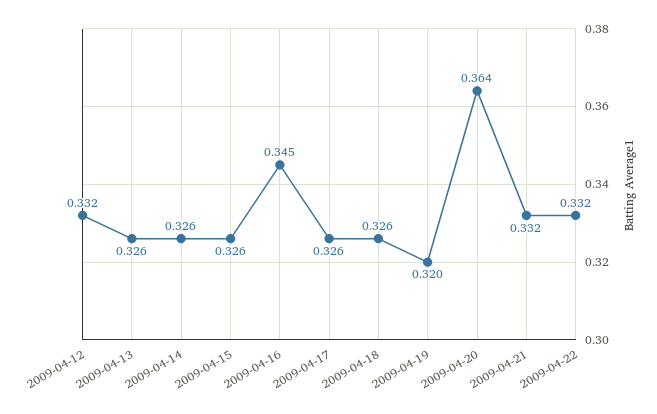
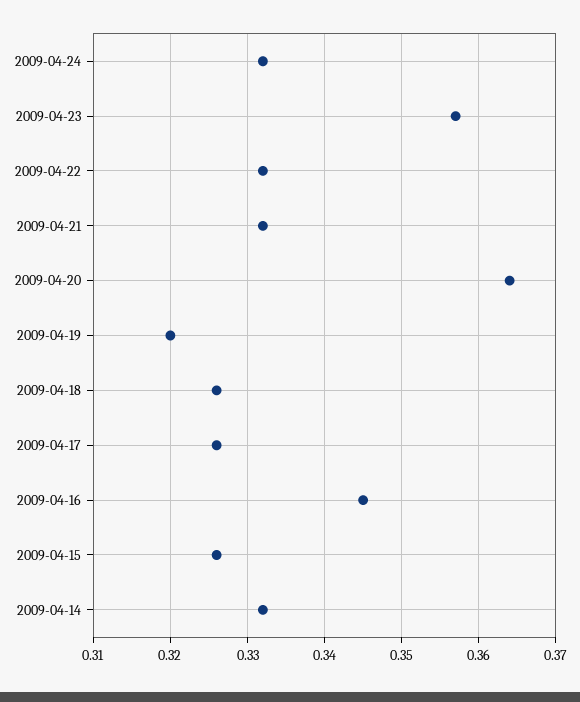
2009-04-12: 0.332 -> none
2009-04-13: 0.326 -> none
2009-04-14: 0.326 -> 0.332
2009-04-24: none -> 0.332
2009-04-23: none -> 0.357

